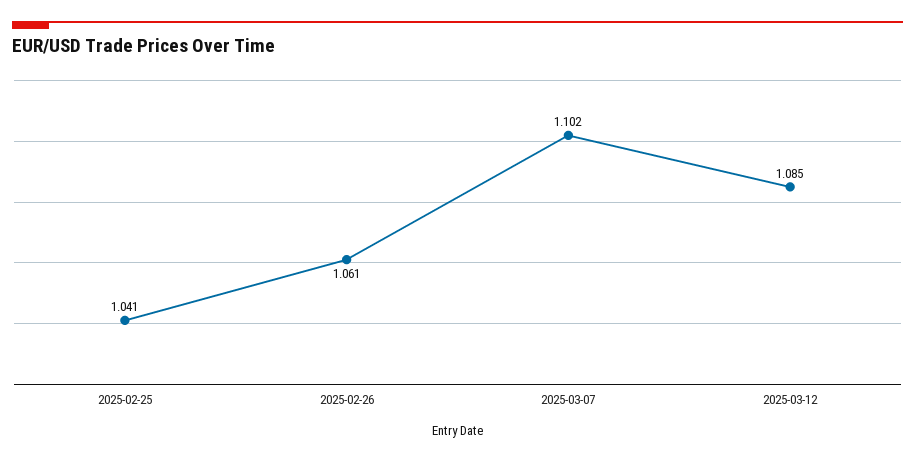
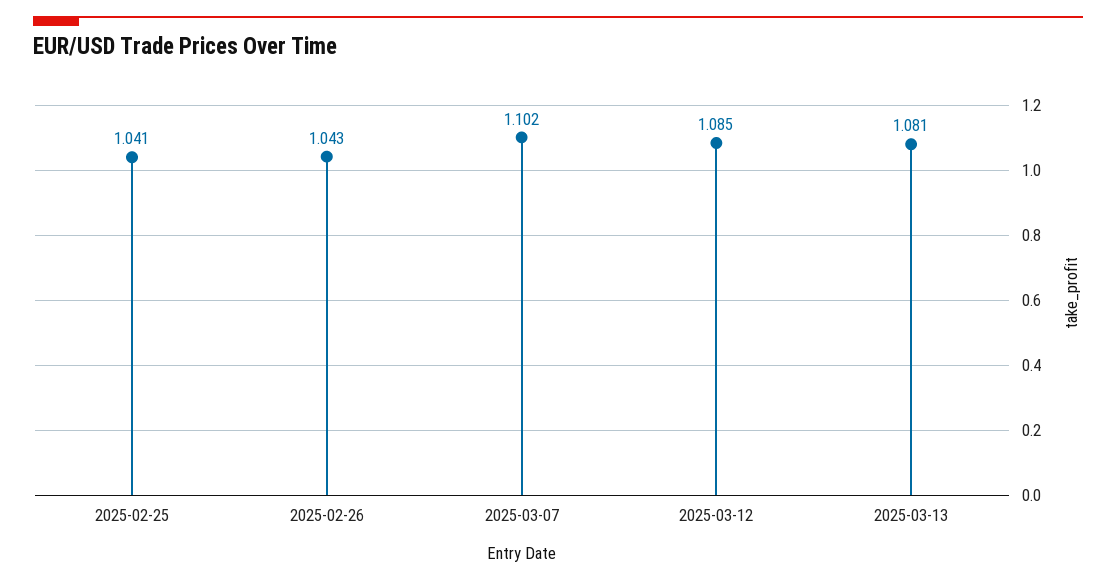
2025-02-26: 1.061 -> 1.043
2025-03-13: none -> 1.081

